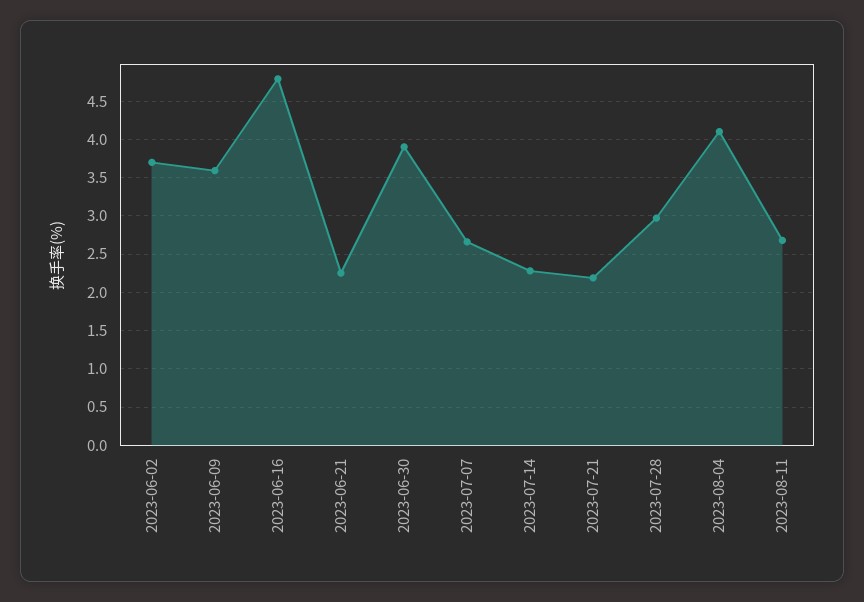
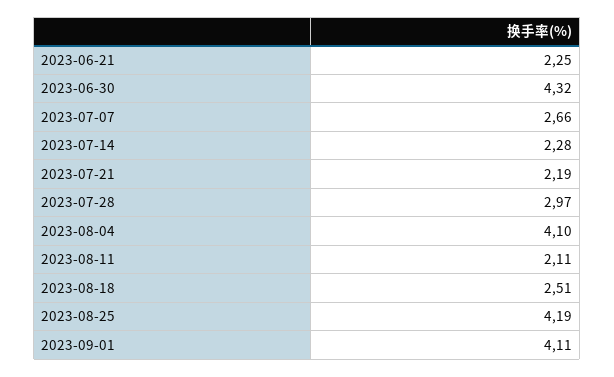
2023-06-02: 3.7 -> none
2023-06-09: 3.6 -> none
2023-06-16: 4.8 -> none
2023-06-30: 3.9 -> 4.32
2023-08-11: 2.7 -> 2.11
2023-08-18: none -> 2.51
2023-08-25: none -> 4.19
2023-09-01: none -> 4.11

